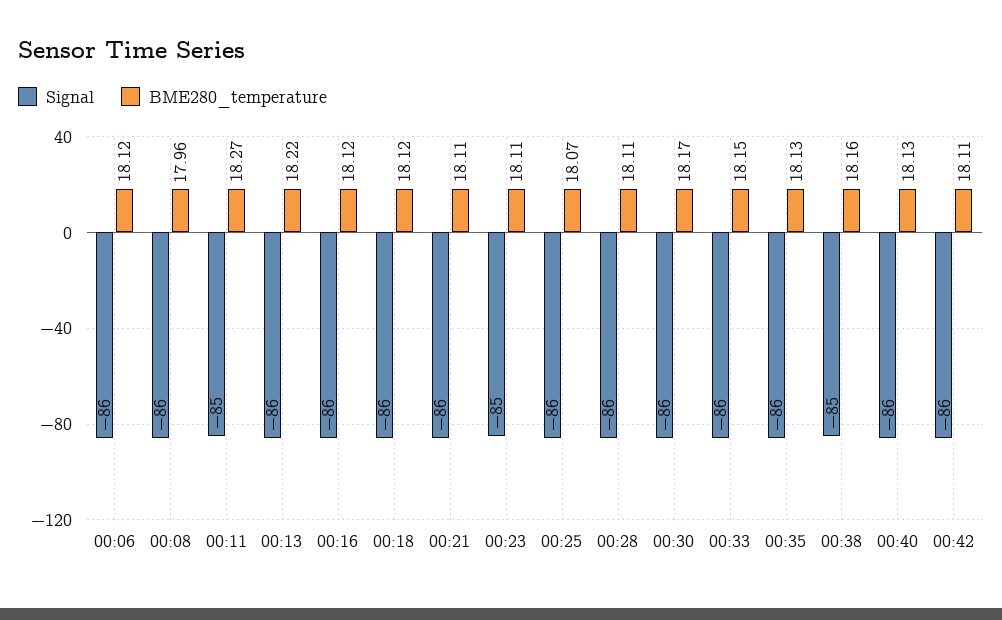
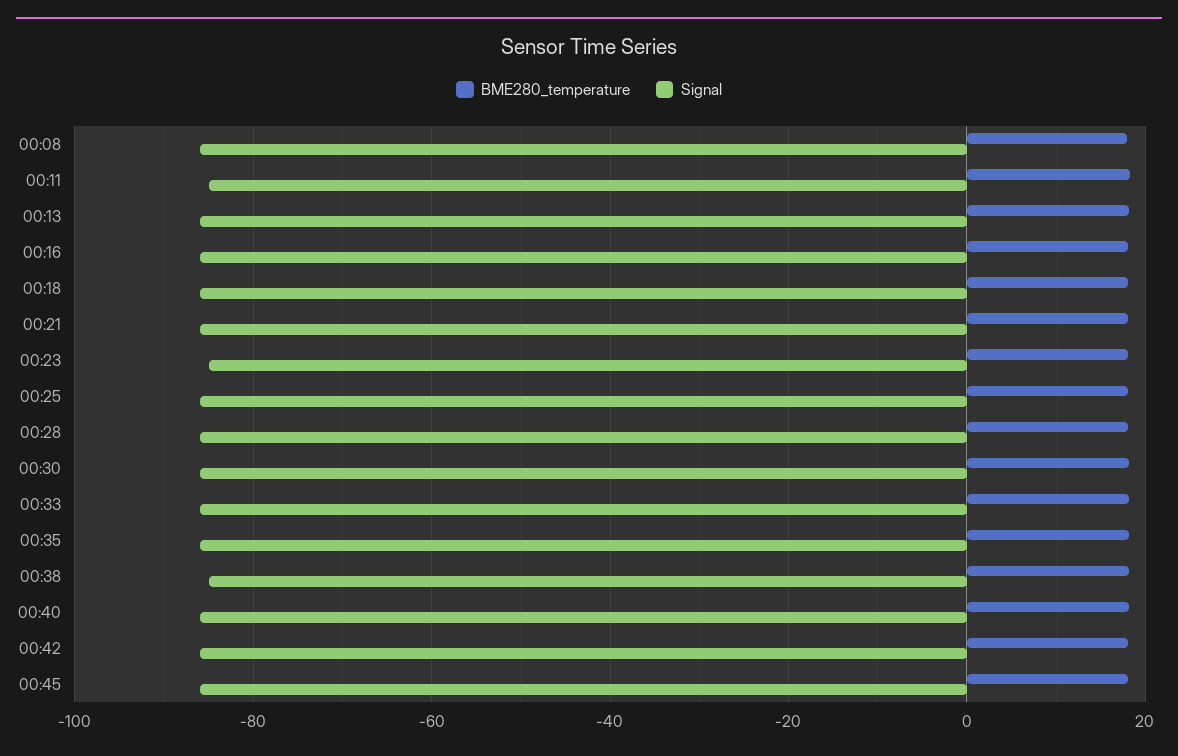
Signal, 00:06: -86 -> none
BME280_temperature, 00:06: 18.12 -> none
BME280_temperature, 00:45: none -> 18
Signal, 00:45: none -> -86

